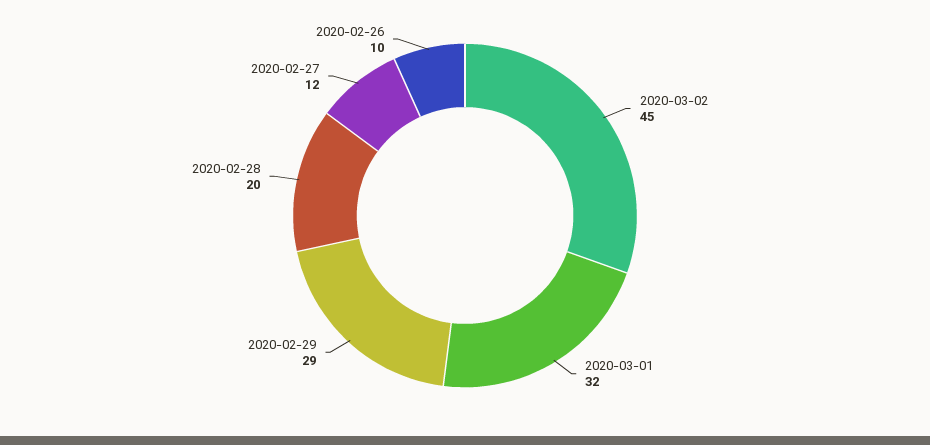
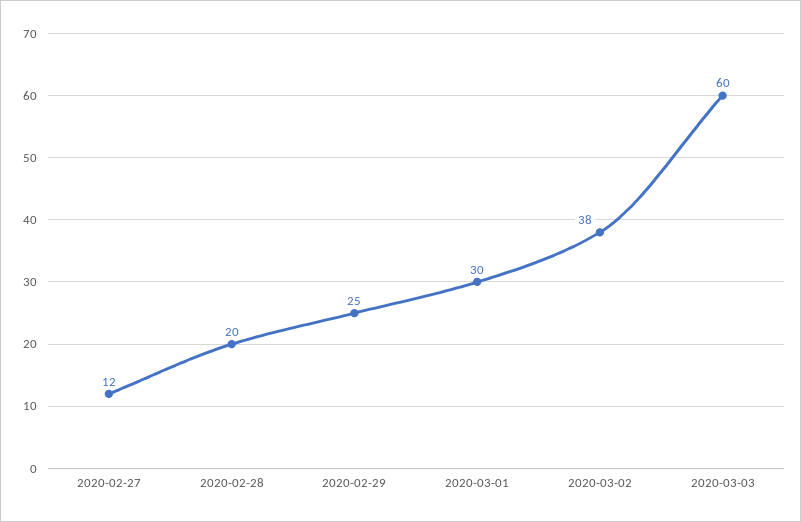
2020-03-02: 45 -> 38
2020-03-01: 32 -> 30
2020-02-29: 29 -> 25
2020-02-26: 10 -> none
2020-03-03: none -> 60

